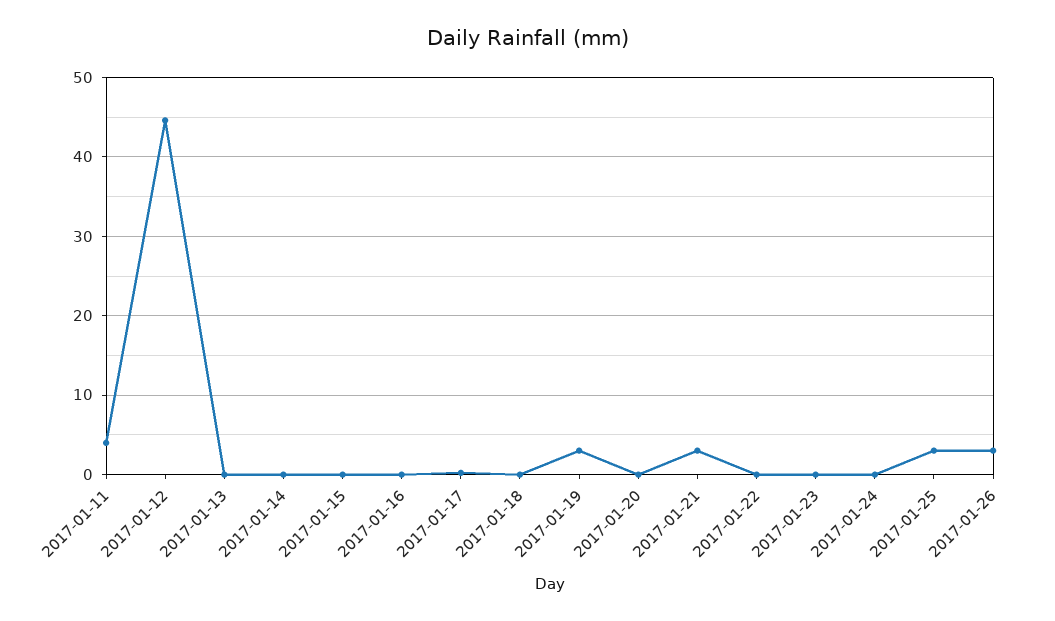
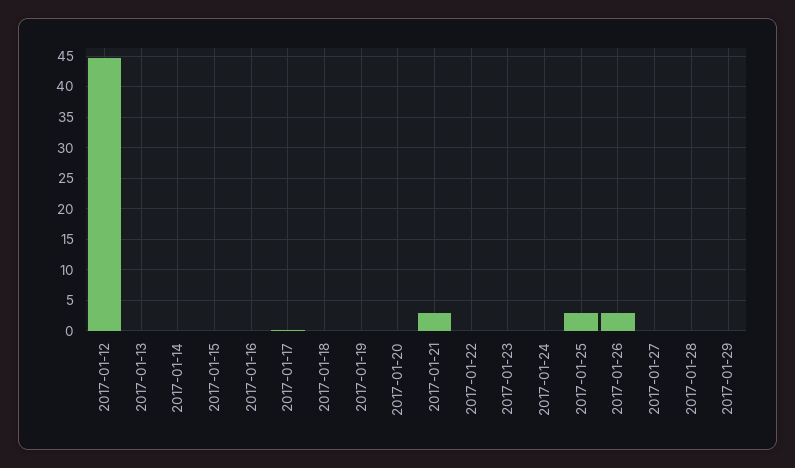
2017-01-11: 4 -> none
2017-01-19: 3 -> 0
2017-01-27: none -> 0
2017-01-28: none -> 0
2017-01-29: none -> 0

